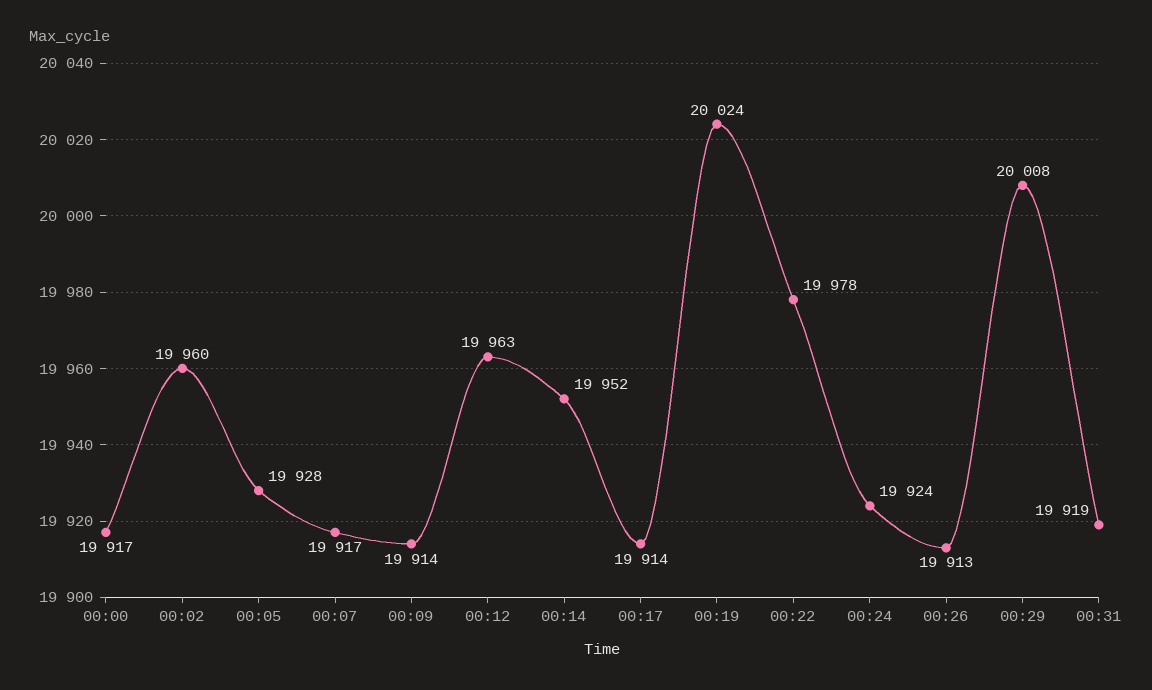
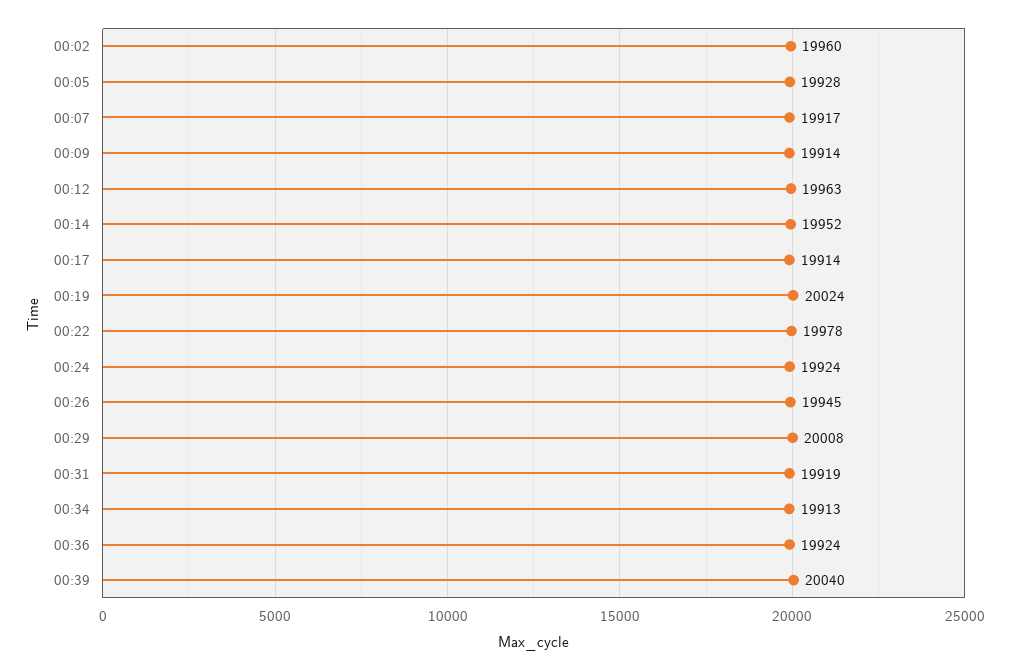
00:00: 19917 -> none
00:26: 19913 -> 19945
00:34: none -> 19913
00:36: none -> 19924
00:39: none -> 20040

